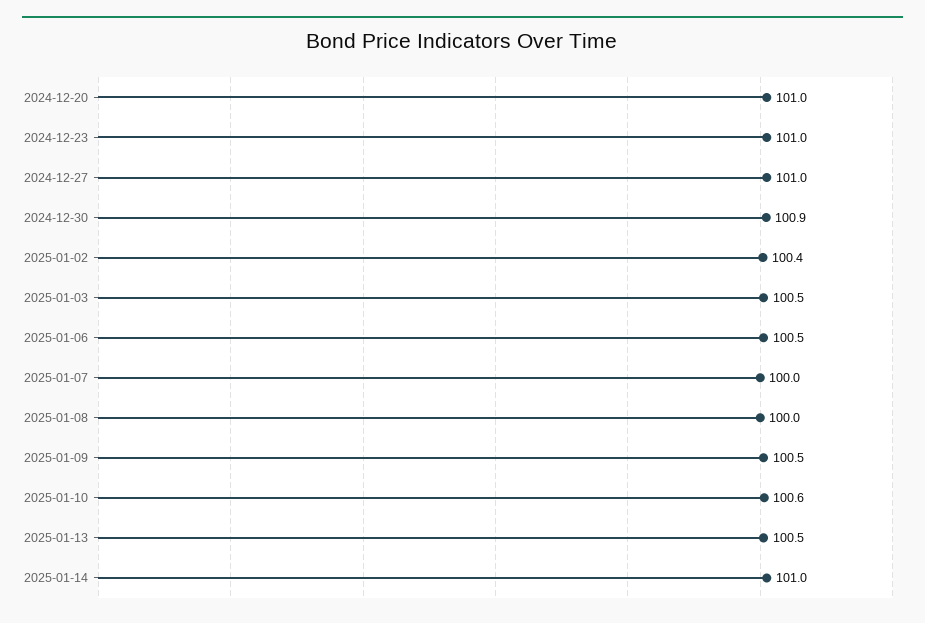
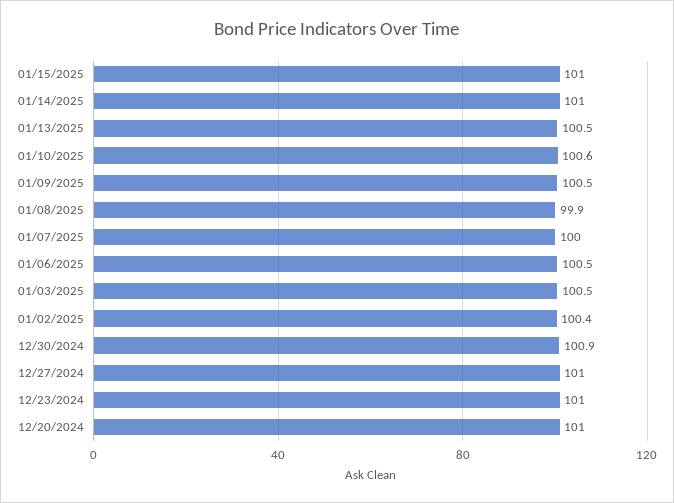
2025-01-08: 100 -> 99.9
01/15/2025: none -> 101

